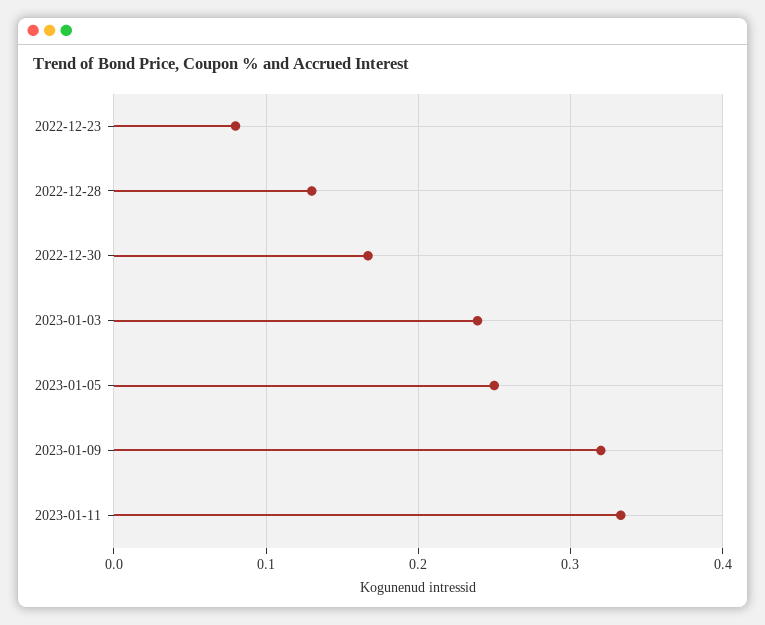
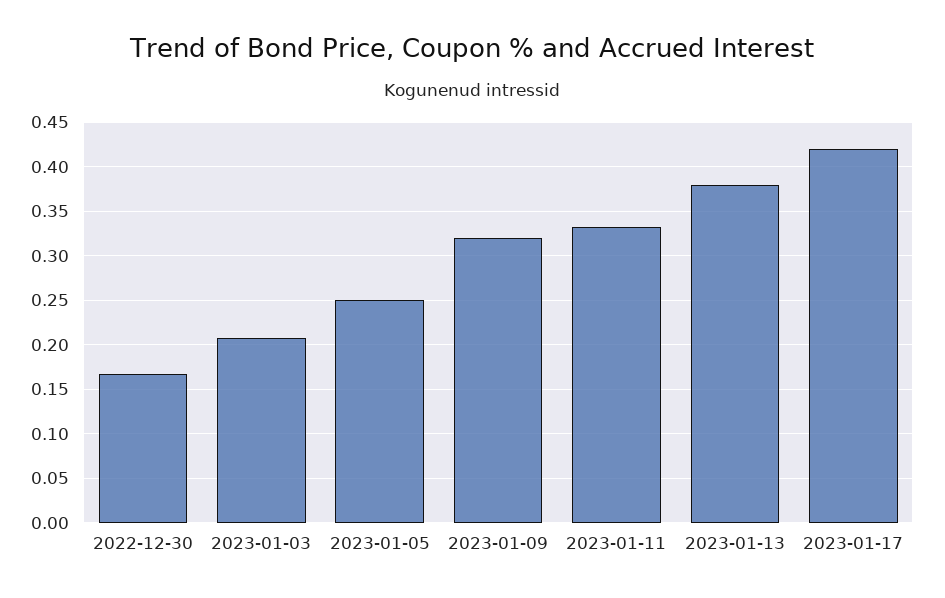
2022-12-23: 0.08 -> none
2022-12-28: 0.13 -> none
2023-01-03: 0.24 -> 0.21
2023-01-13: none -> 0.38
2023-01-17: none -> 0.42

